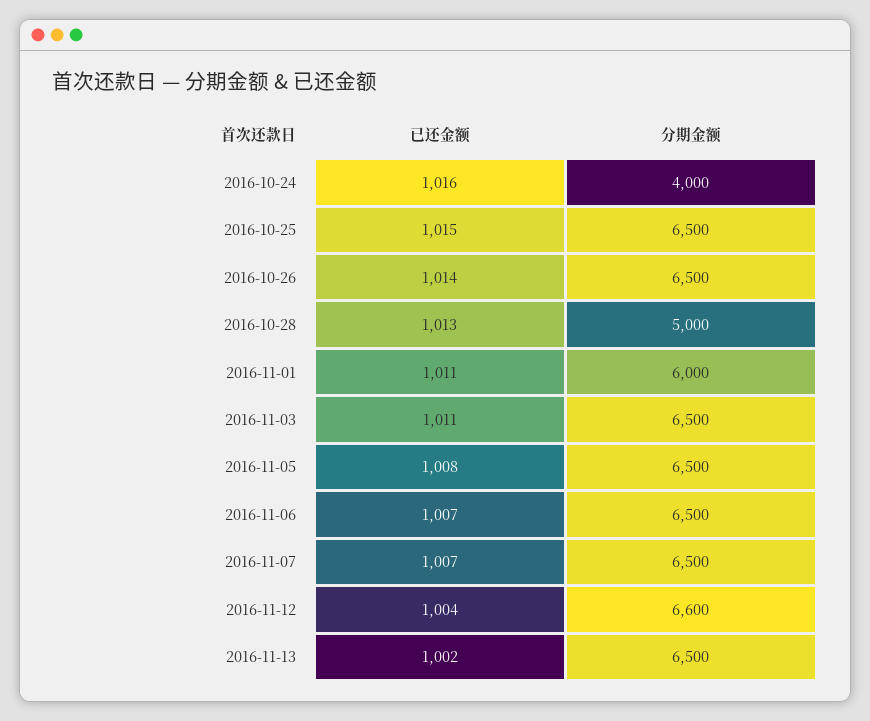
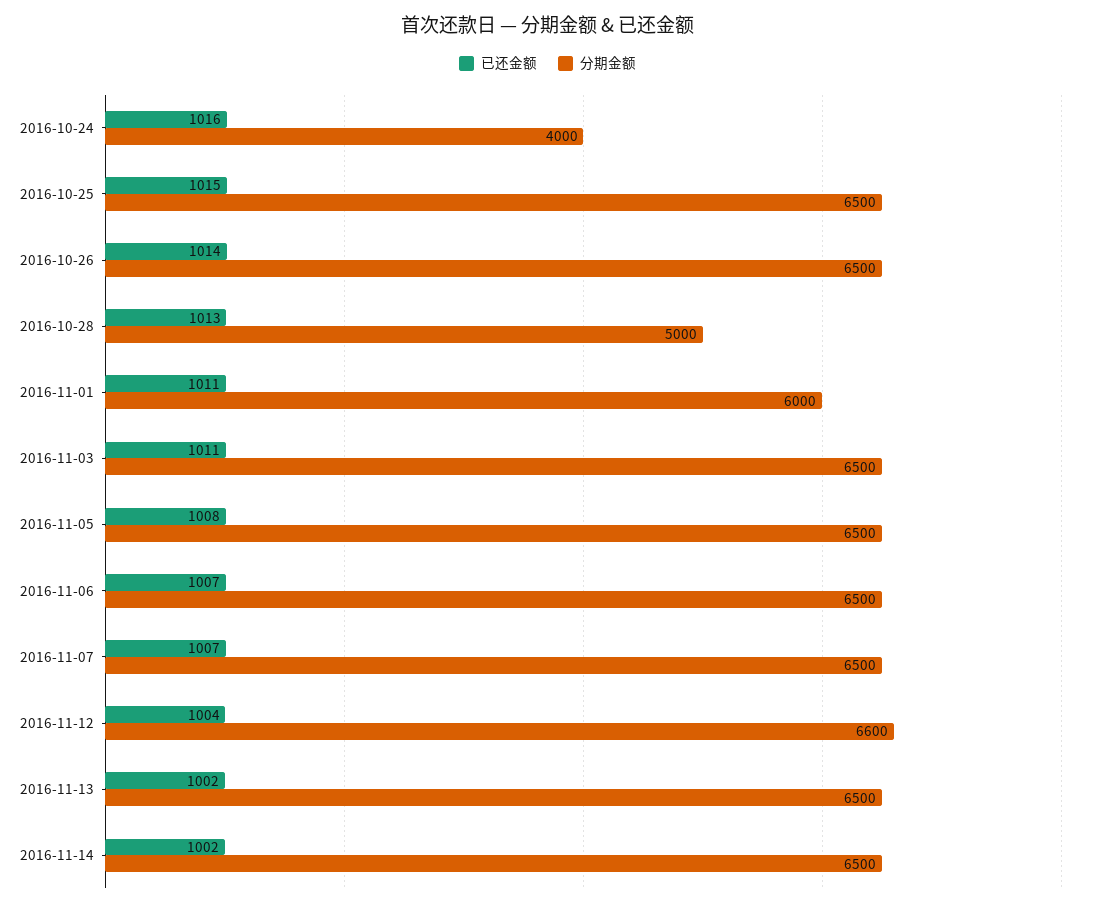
已还金额, 2016-11-14: none -> 1002
分期金额, 2016-11-14: none -> 6500

